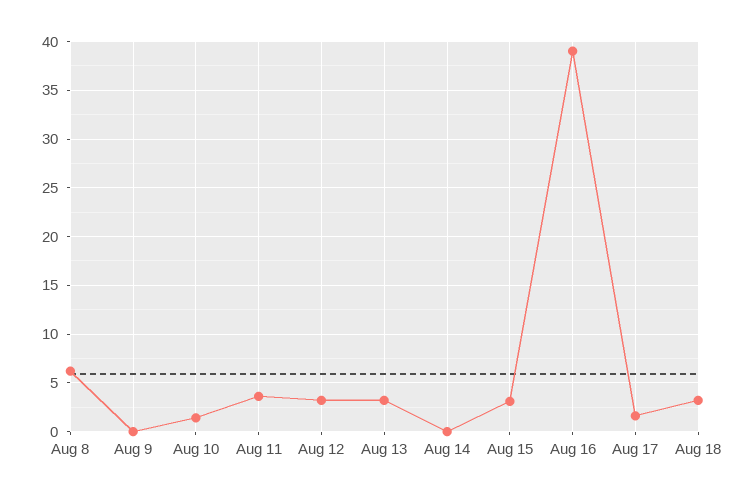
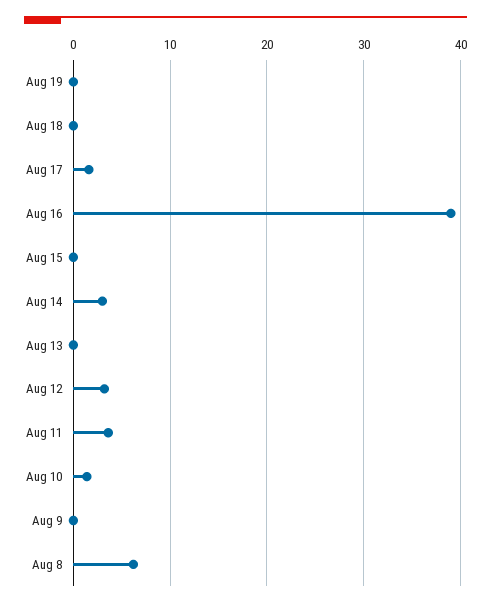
Aug 13: 3 -> 0
Aug 14: 0 -> 3
Aug 15: 3 -> 0
Aug 18: 3 -> 0
Aug 19: none -> 0

